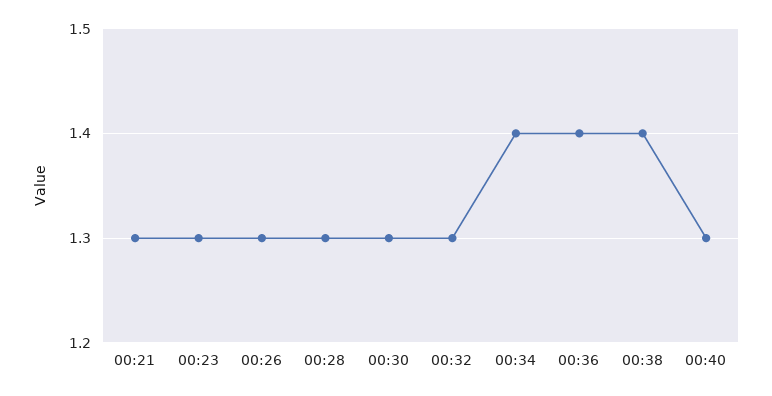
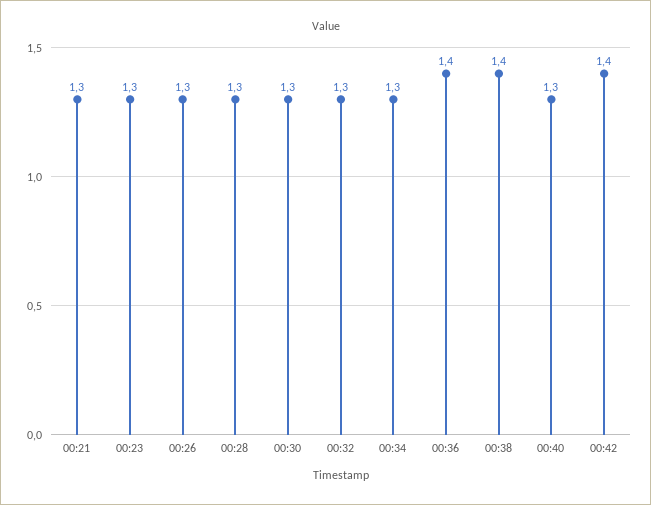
00:34: 1.4 -> 1.3
00:42: none -> 1.4

